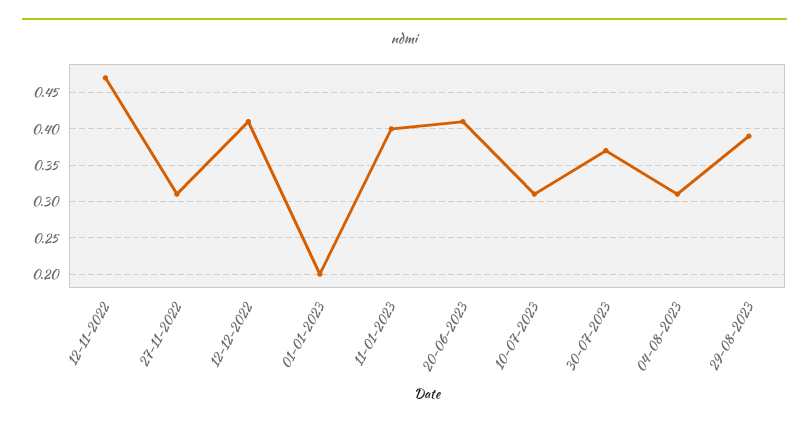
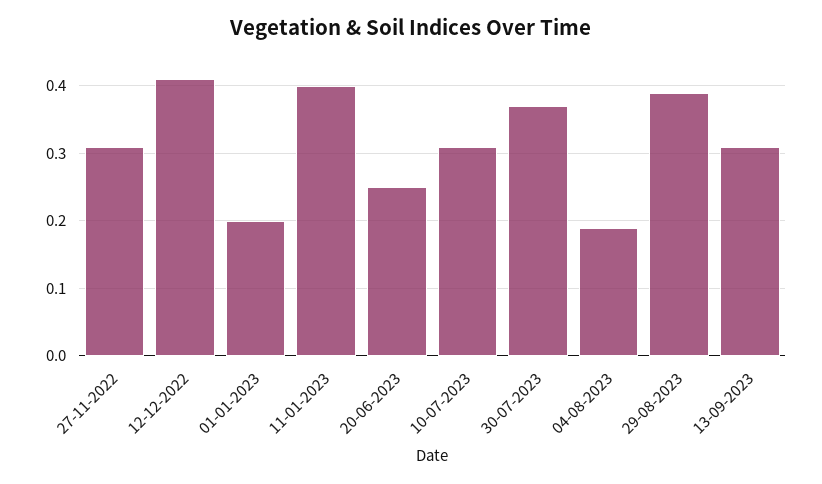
12-11-2022: 0.47 -> none
20-06-2023: 0.41 -> 0.25
04-08-2023: 0.31 -> 0.19
13-09-2023: none -> 0.31

